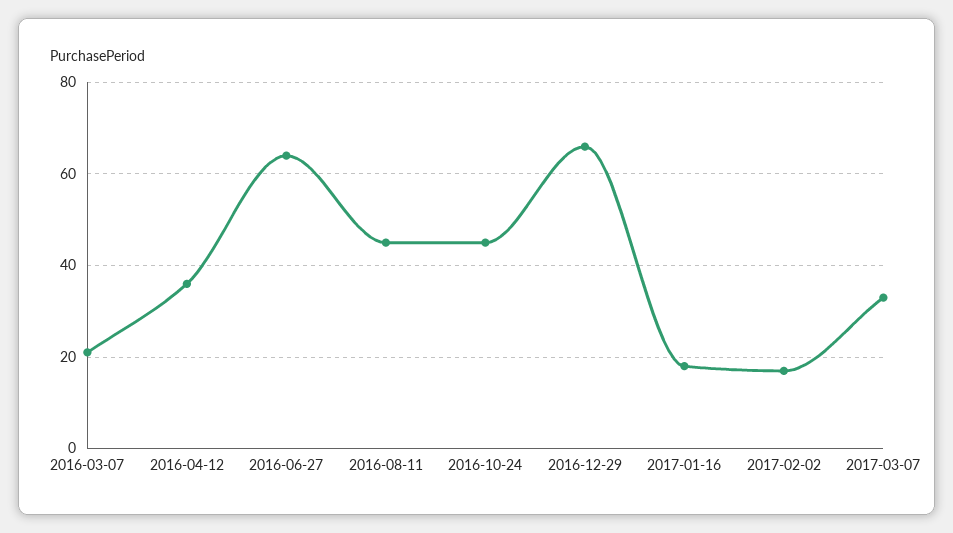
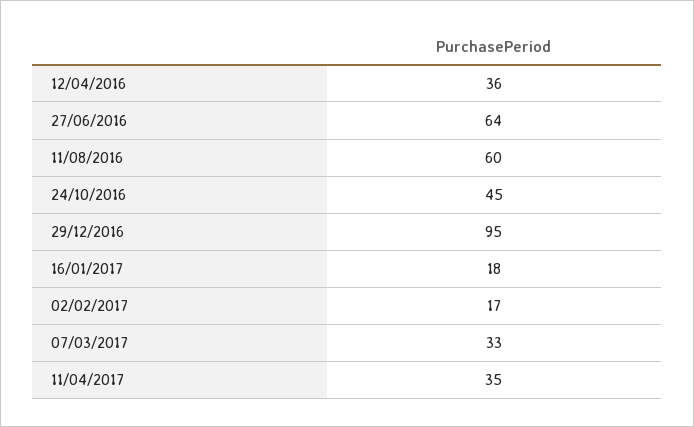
2016-03-07: 20 -> none
2016-08-11: 45 -> 60
2016-12-29: 65 -> 95
11/04/2017: none -> 35

